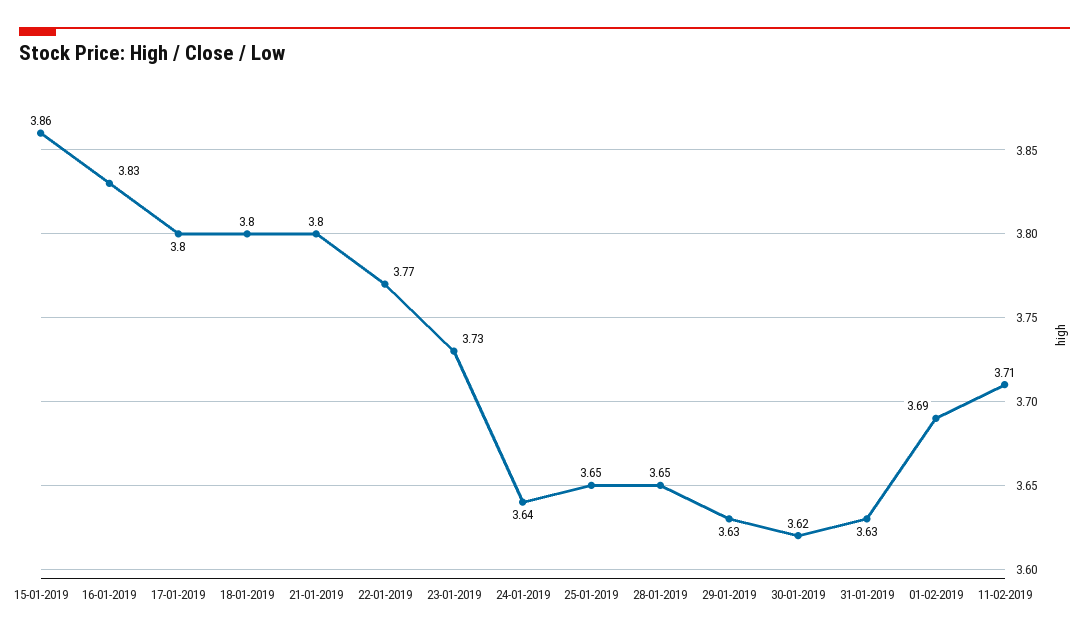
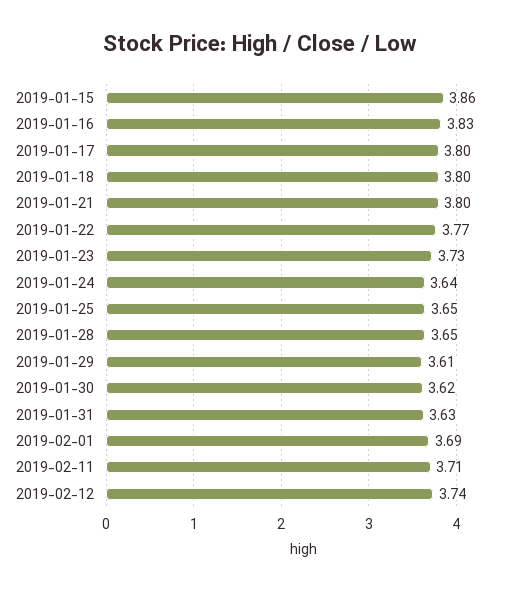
29-01-2019: 3.63 -> 3.61
2019-02-12: none -> 3.74

